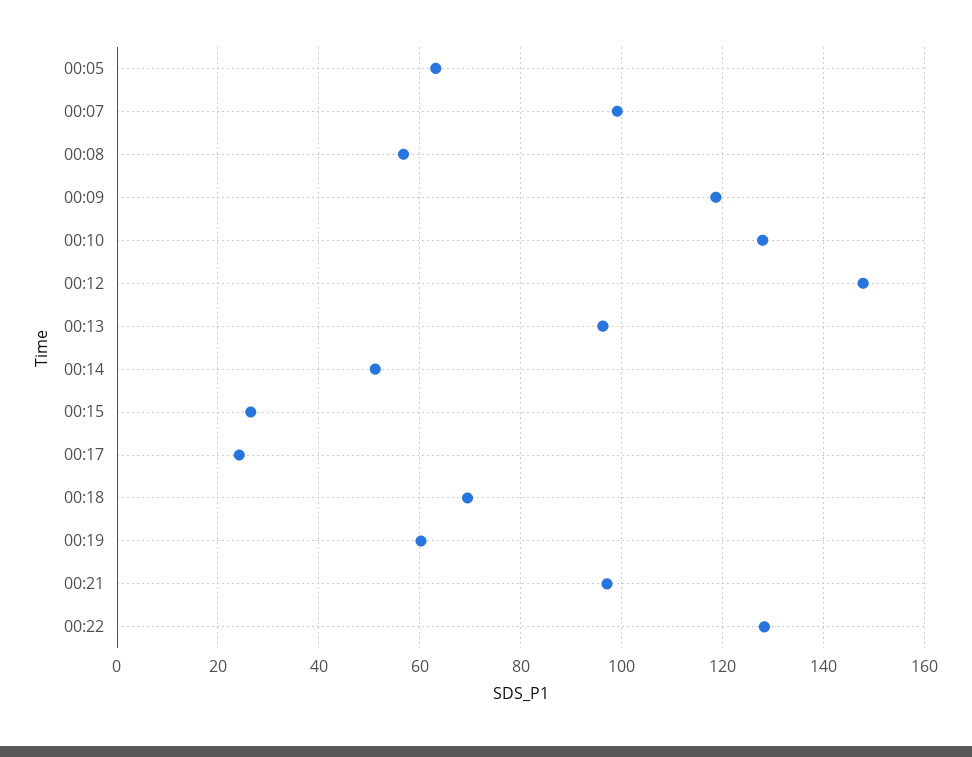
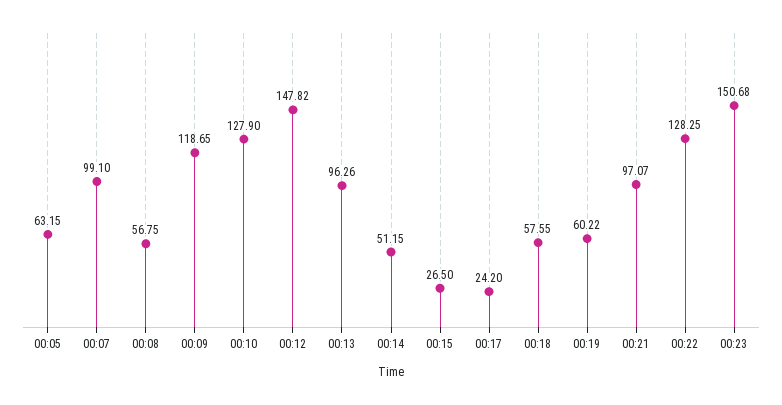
00:18: 70 -> 57.55
00:23: none -> 150.68

